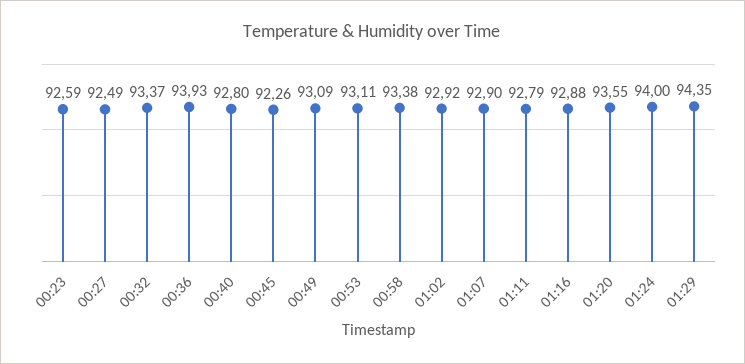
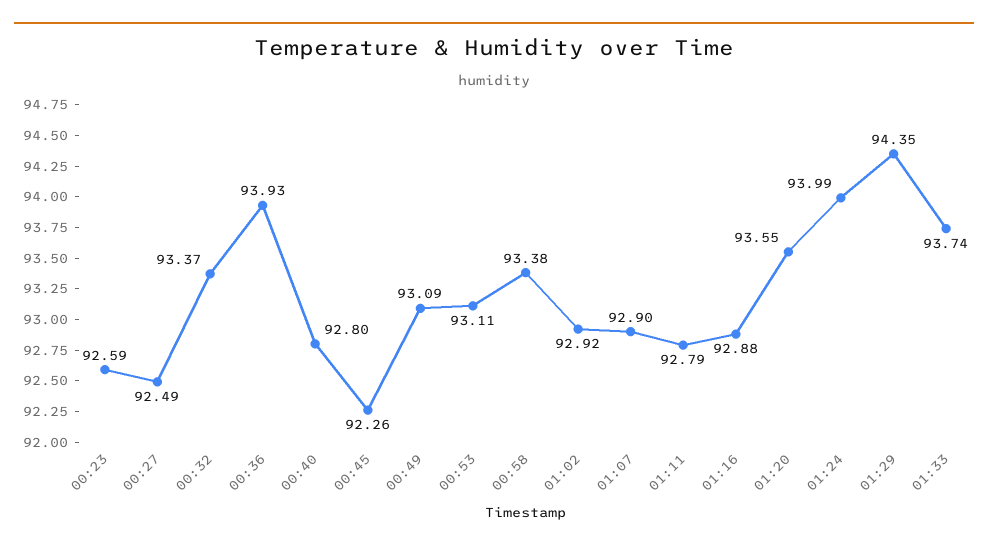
01:24: 94 -> 93.99
01:33: none -> 93.74

